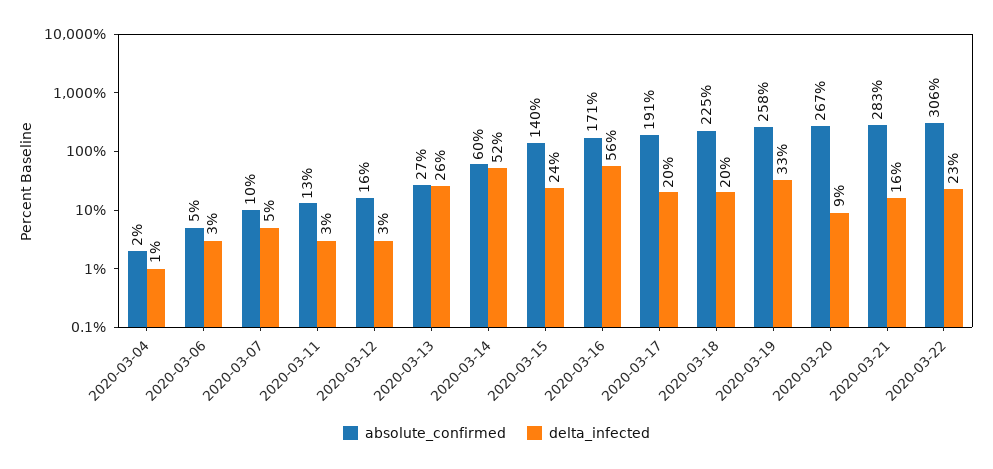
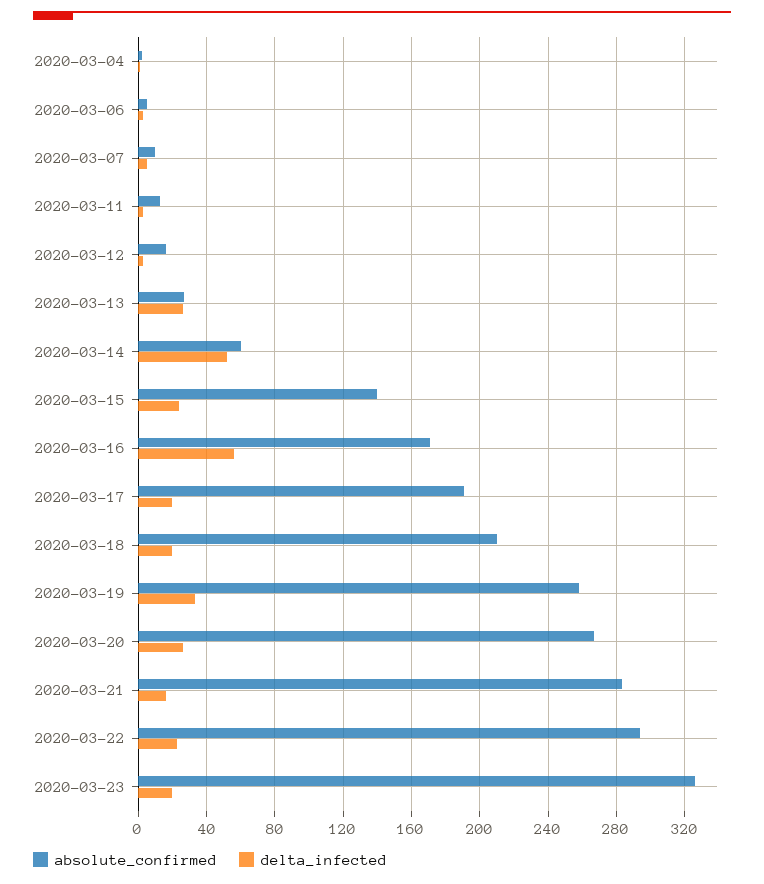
absolute_confirmed, 2020-03-18: 225 -> 210
delta_infected, 2020-03-20: 9 -> 25
absolute_confirmed, 2020-03-22: 306 -> 295
absolute_confirmed, 2020-03-23: none -> 325
delta_infected, 2020-03-23: none -> 20

